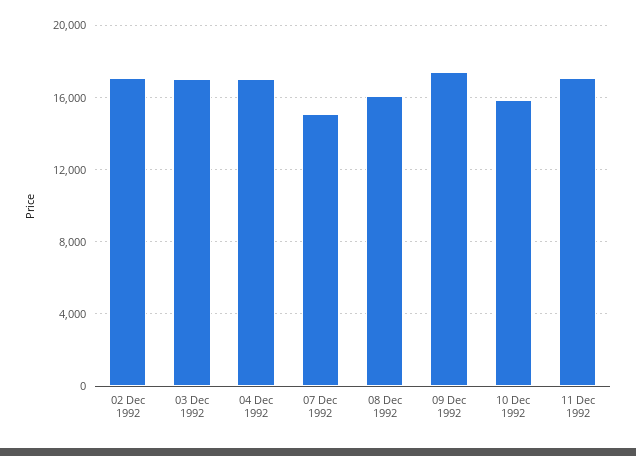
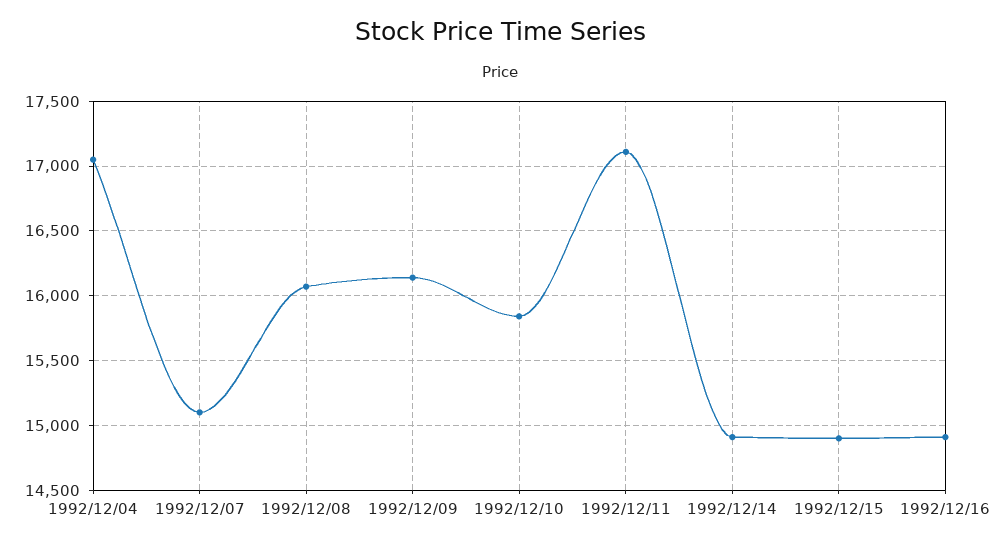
02 Dec 1992: 17000 -> none
03 Dec 1992: 17000 -> none
09 Dec 1992: 17500 -> 16150
1992/12/14: none -> 14900
1992/12/15: none -> 14900
1992/12/16: none -> 14900

